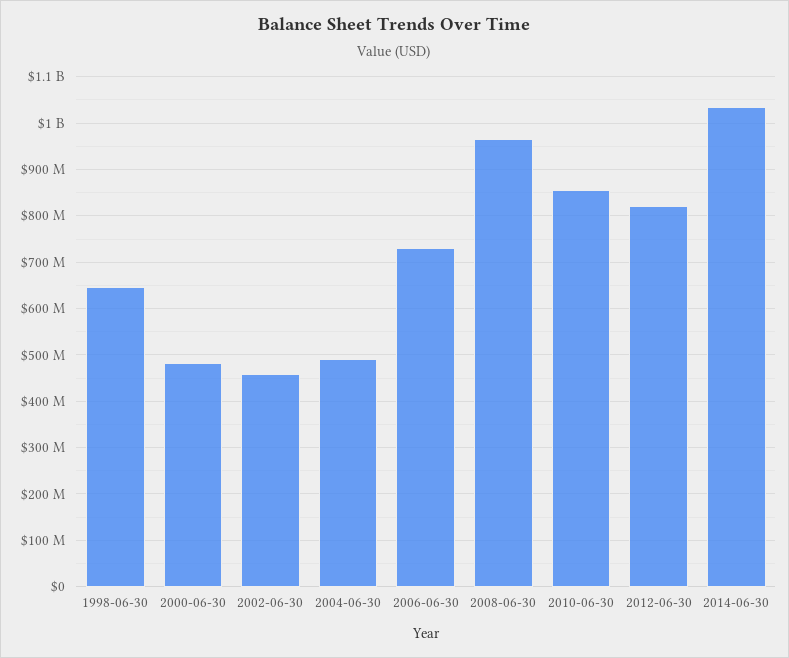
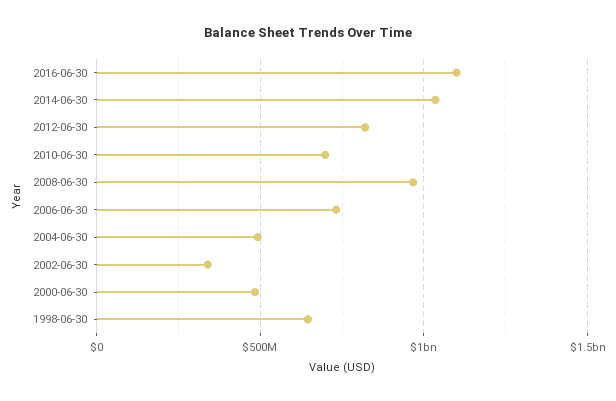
2002-06-30: 460000000 -> 350000000
2010-06-30: 860000000 -> 700000000
2016-06-30: none -> 1100000000

